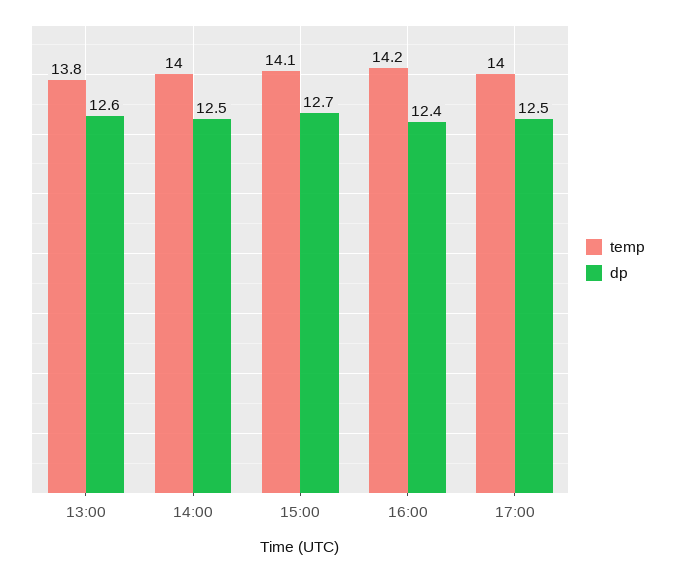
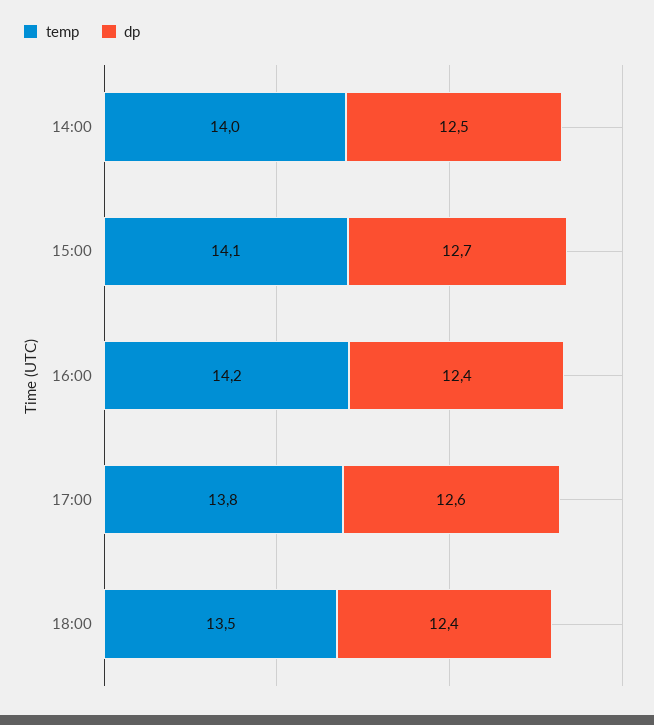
temp, 13:00: 13.8 -> none
dp, 13:00: 12.6 -> none
temp, 17:00: 14 -> 13.8
dp, 17:00: 12.5 -> 12.6
temp, 18:00: none -> 13.5
dp, 18:00: none -> 12.4

